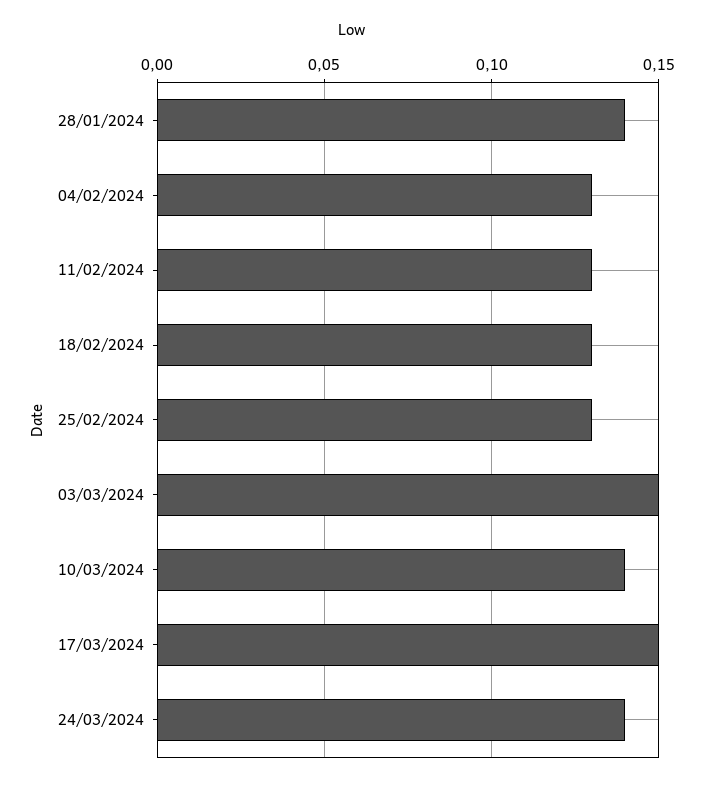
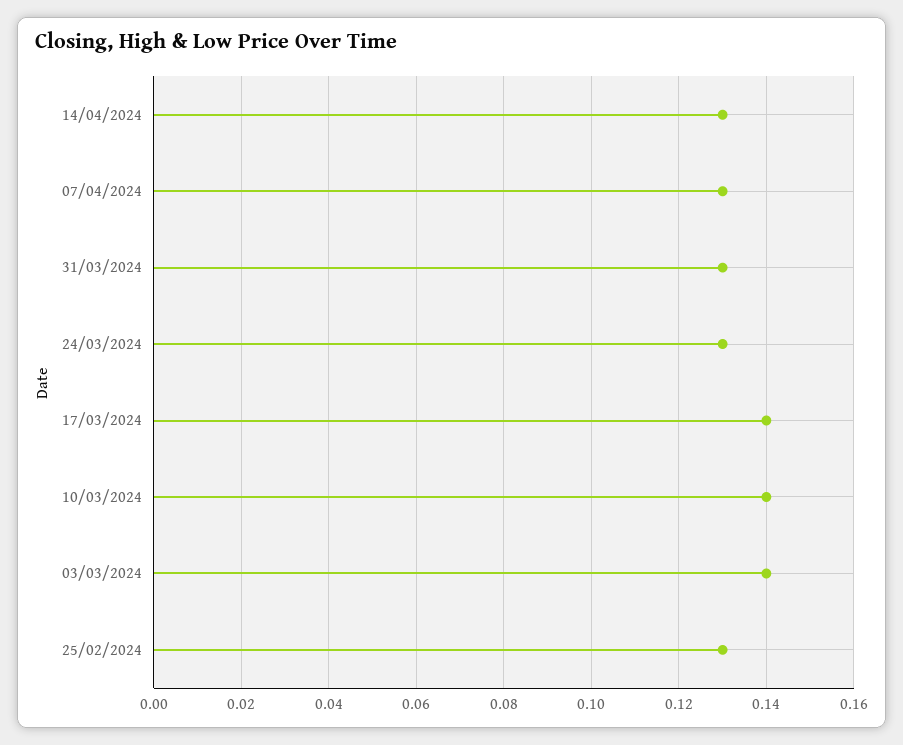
28/01/2024: 0.14 -> none
04/02/2024: 0.13 -> none
11/02/2024: 0.13 -> none
18/02/2024: 0.13 -> none
03/03/2024: 0.15 -> 0.14
17/03/2024: 0.15 -> 0.14
24/03/2024: 0.14 -> 0.13
14/04/2024: none -> 0.13
07/04/2024: none -> 0.13
31/03/2024: none -> 0.13

